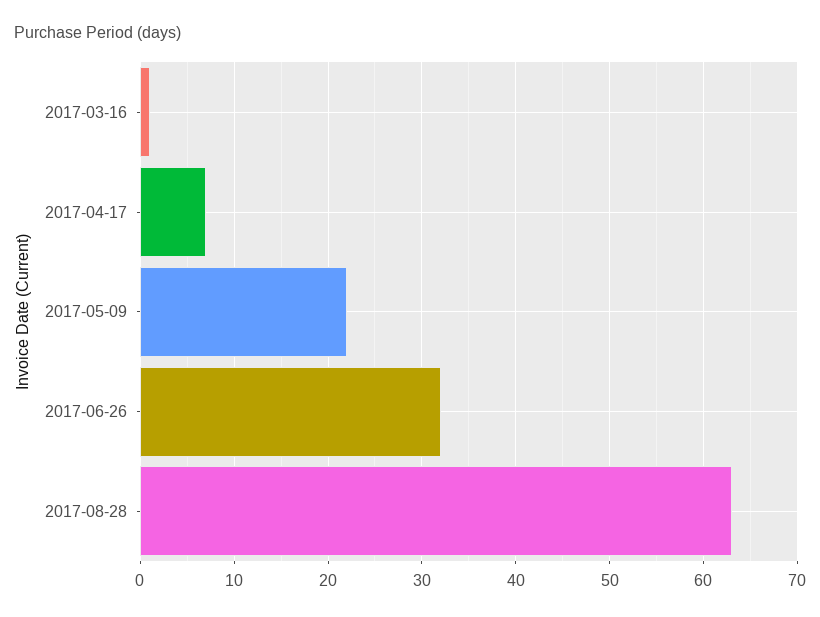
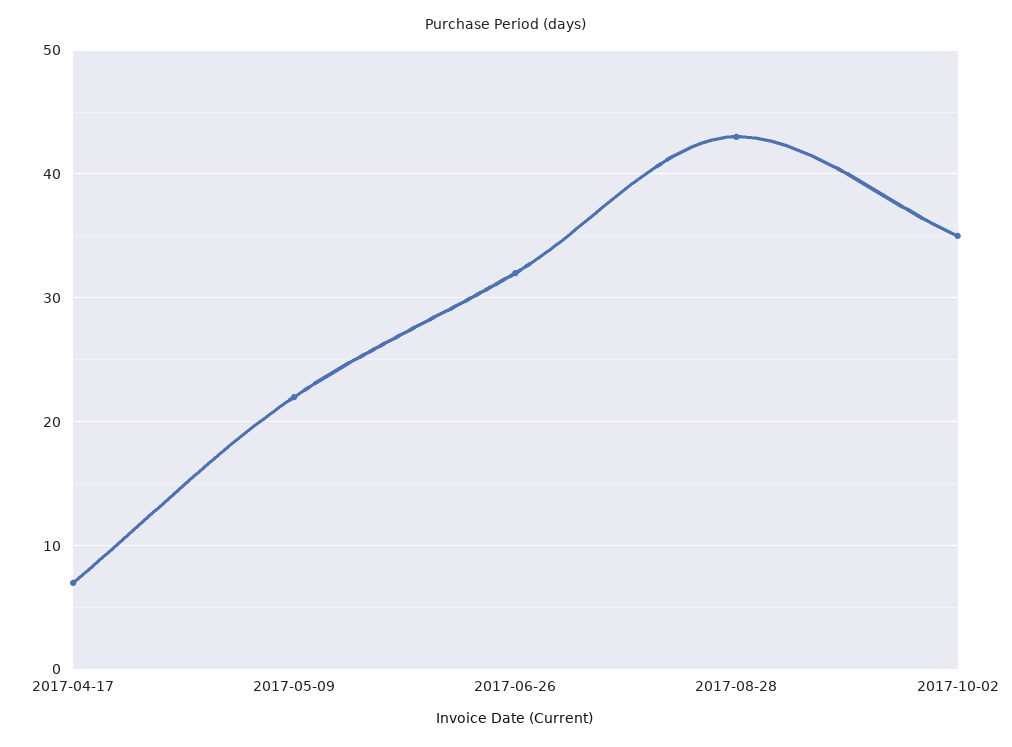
2017-03-16: 1 -> none
2017-08-28: 63 -> 43
2017-10-02: none -> 35

